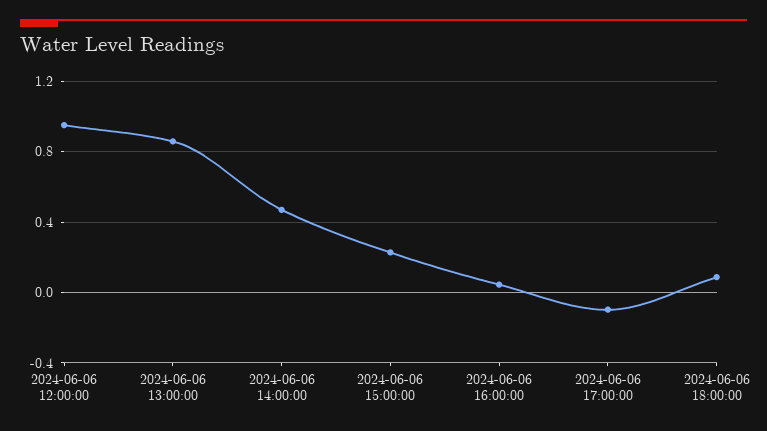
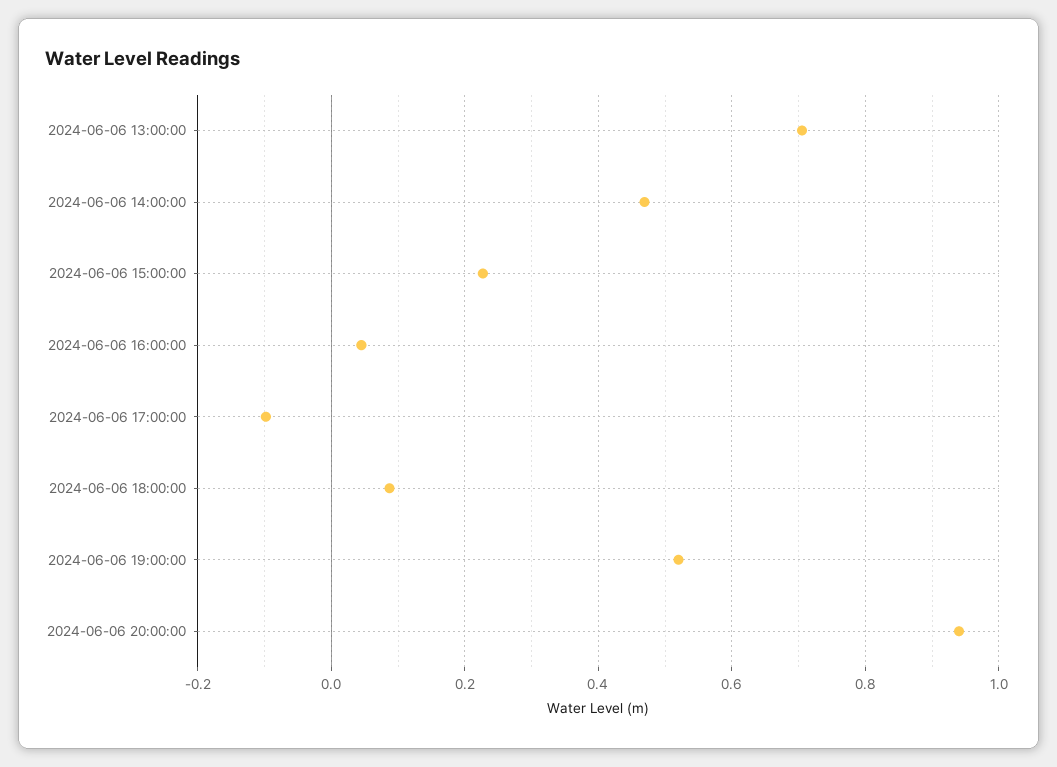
2024-06-06 12:00:00: 0.95 -> none
2024-06-06 13:00:00: 0.85 -> 0.7
2024-06-06 19:00:00: none -> 0.52
2024-06-06 20:00:00: none -> 0.94

